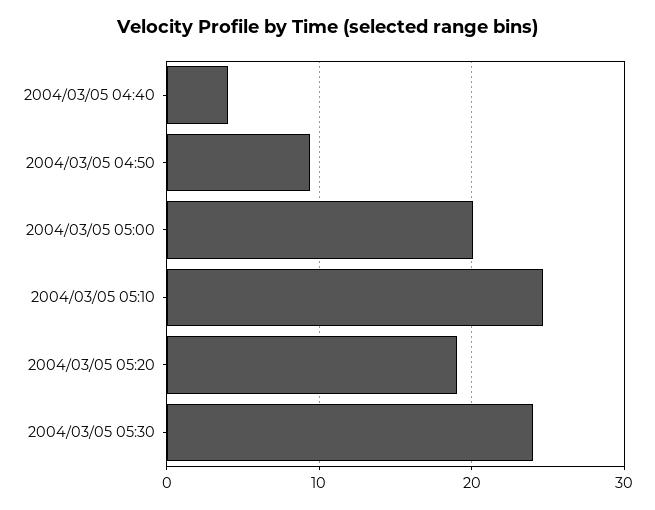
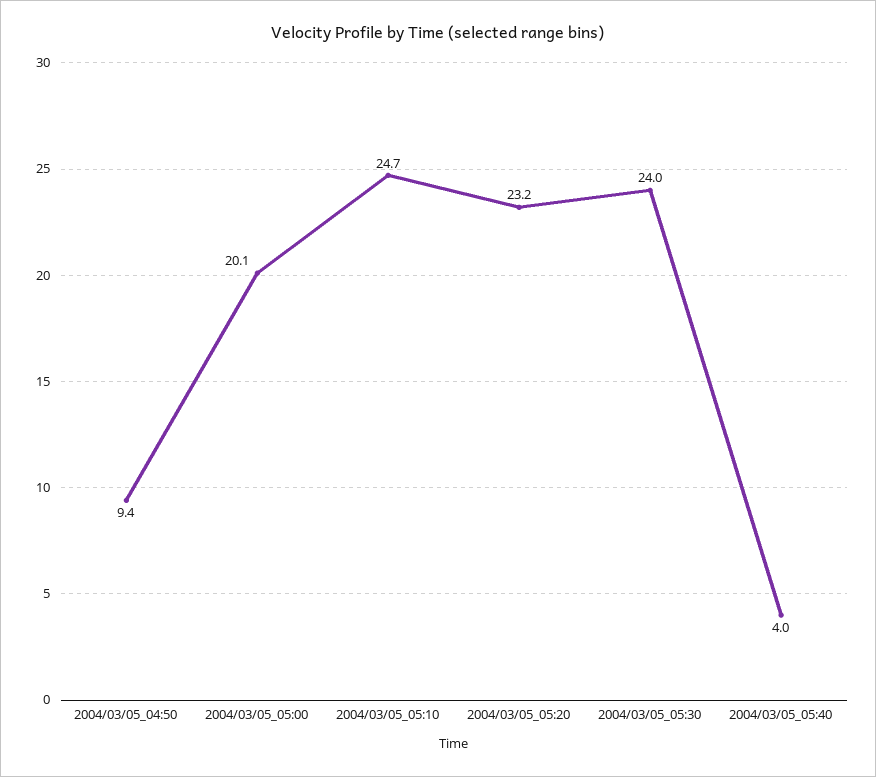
2004/03/05 04:40: 4 -> none
2004/03/05 05:20: 19 -> 23.2
2004/03/05_05:40: none -> 4

